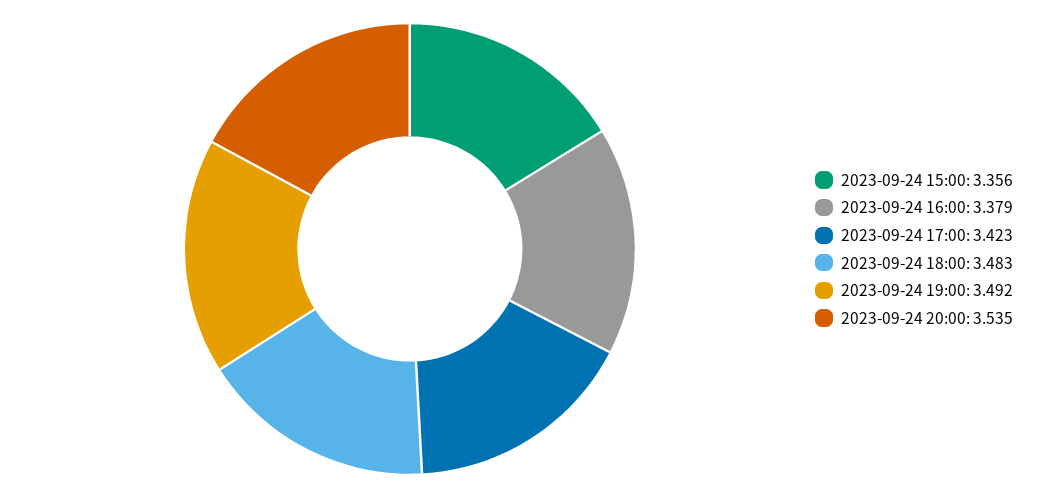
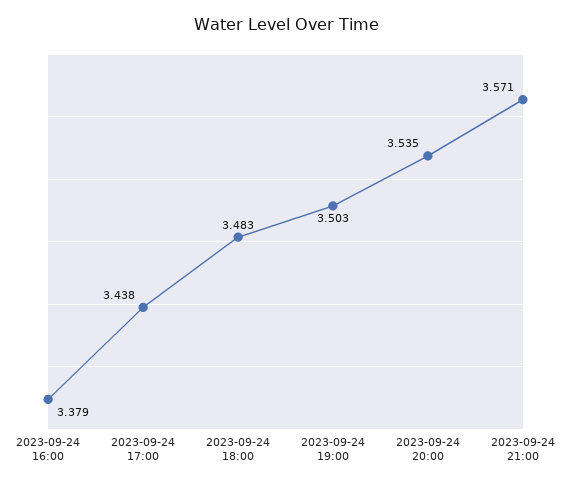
2023-09-24 15:00: 3.356 -> none
2023-09-24 17:00: 3.423 -> 3.438
2023-09-24 19:00: 3.492 -> 3.503
2023-09-24 21:00: none -> 3.571

